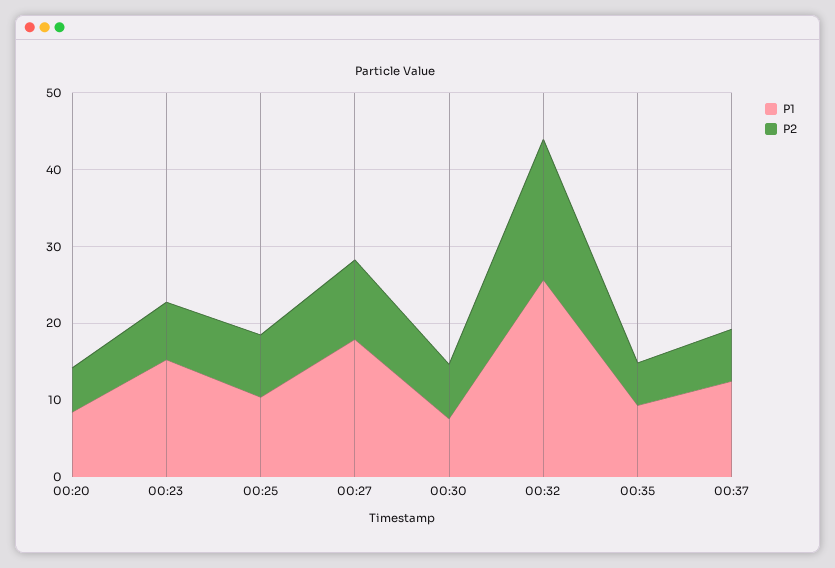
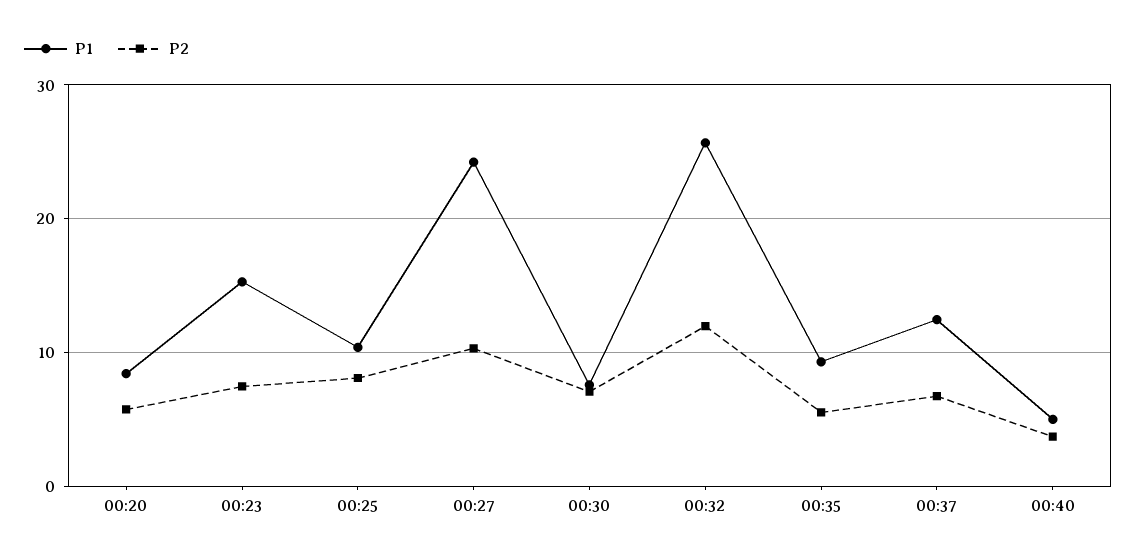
P1, 00:27: 18 -> 24
P2, 00:32: 18 -> 12
P1, 00:40: none -> 5
P2, 00:40: none -> 4

